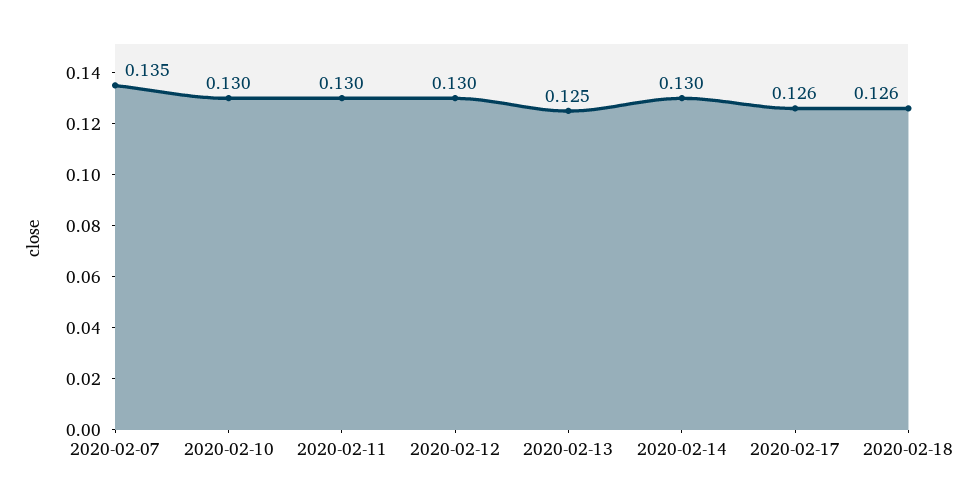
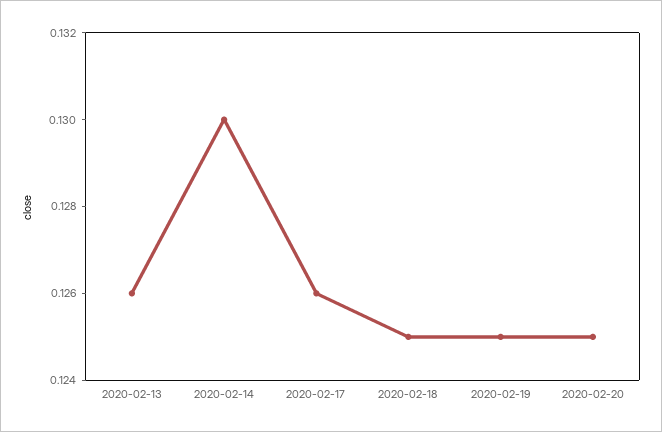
2020-02-07: 0.135 -> none
2020-02-10: 0.13 -> none
2020-02-11: 0.13 -> none
2020-02-12: 0.13 -> none
2020-02-13: 0.125 -> 0.126
2020-02-18: 0.126 -> 0.125
2020-02-19: none -> 0.125
2020-02-20: none -> 0.125

